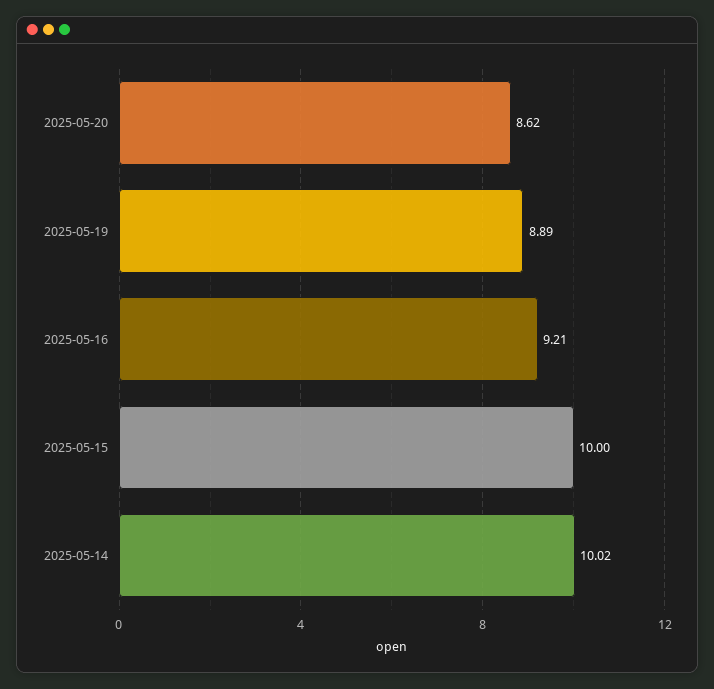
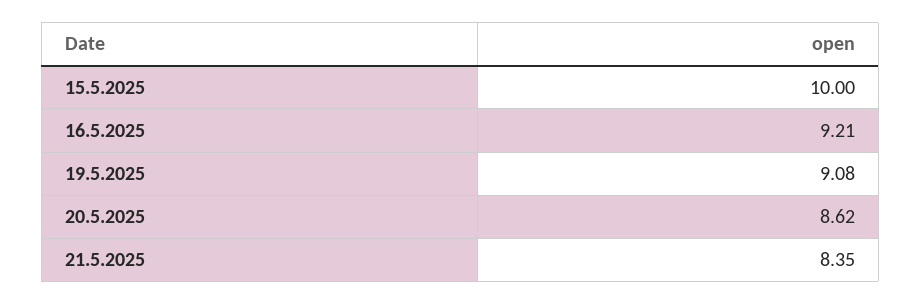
2025-05-19: 8.89 -> 9.08
2025-05-14: 10.02 -> none
21.5.2025: none -> 8.35

